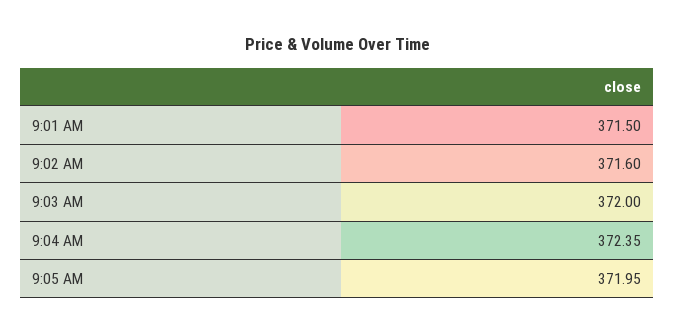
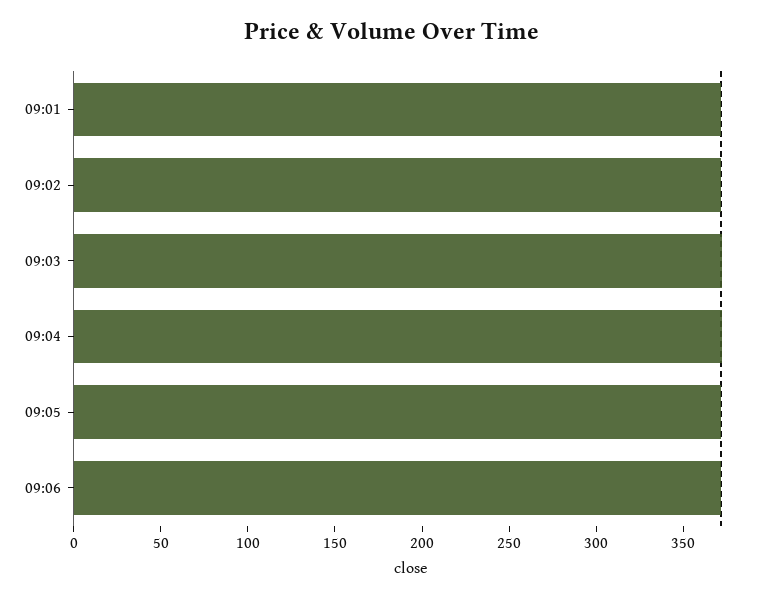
09:06: none -> 370

